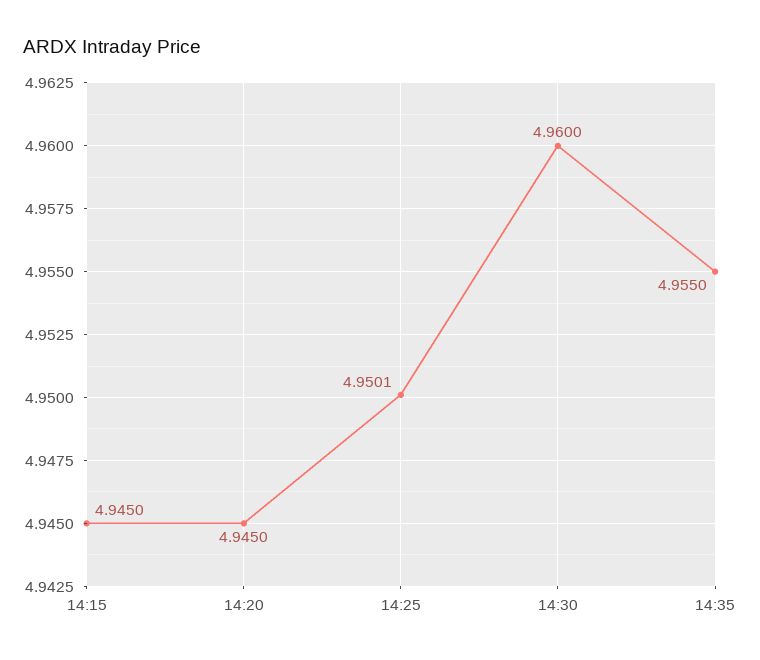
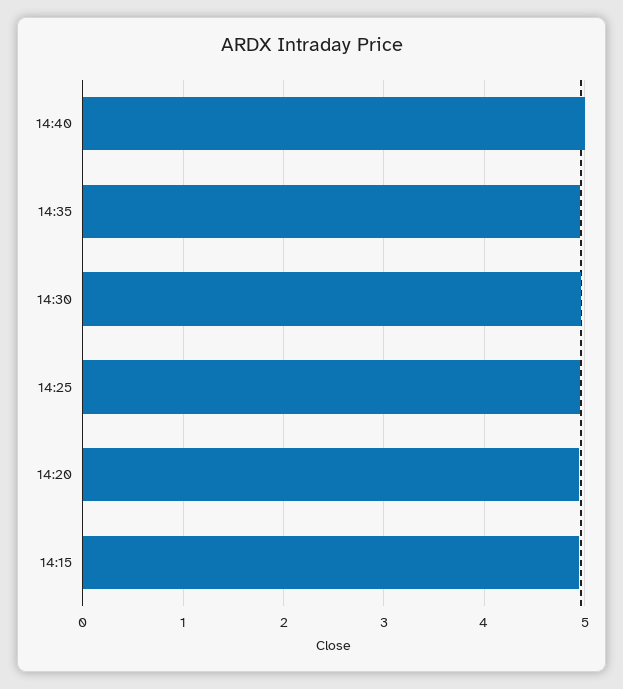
14:40: none -> 5

